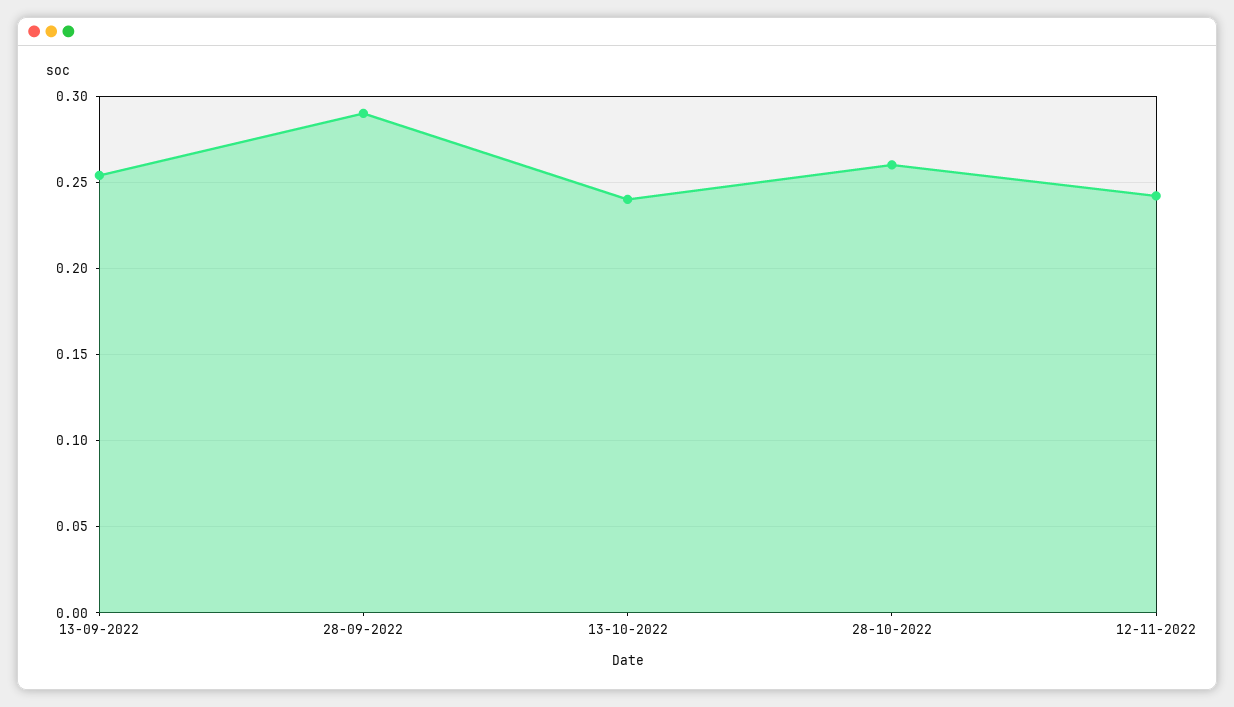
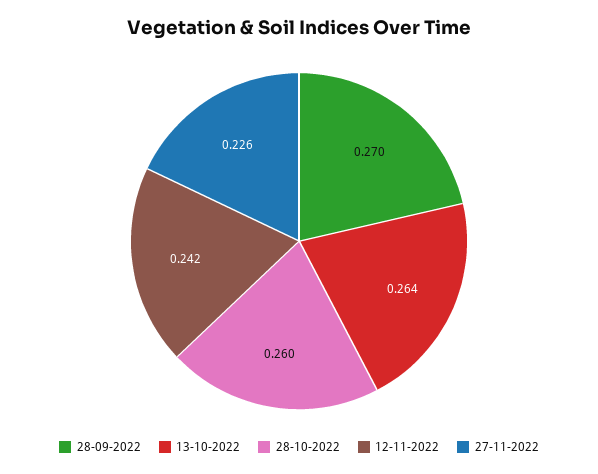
13-09-2022: 0.255 -> none
28-09-2022: 0.29 -> 0.27
13-10-2022: 0.24 -> 0.264
27-11-2022: none -> 0.226

